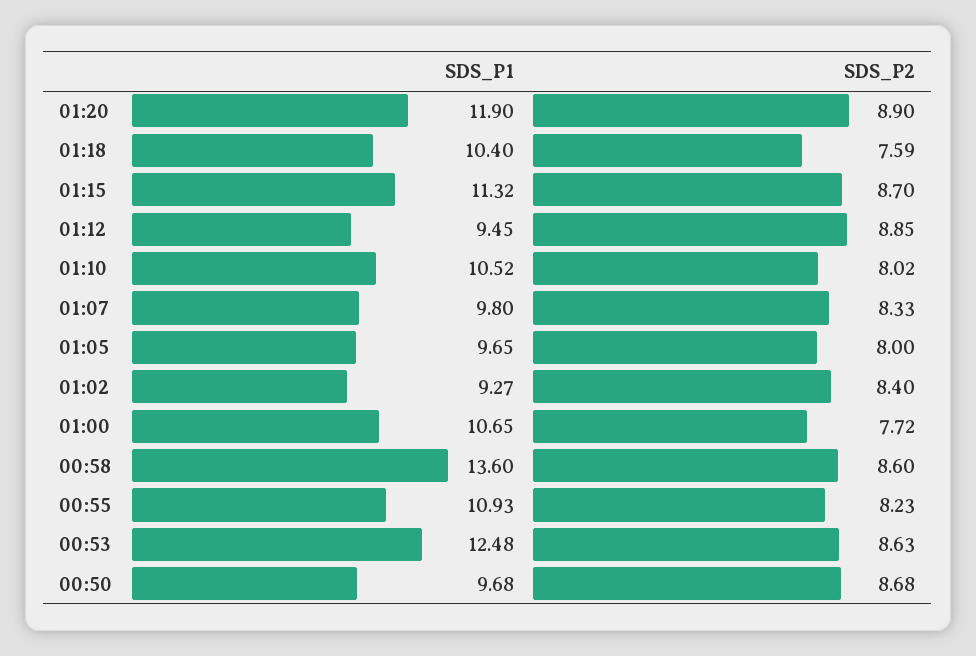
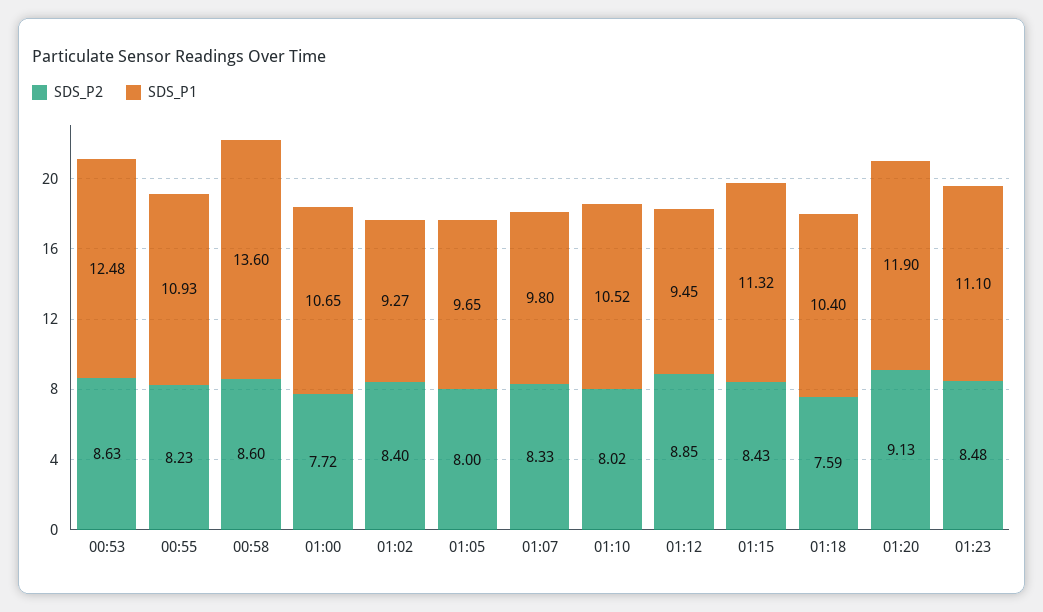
SDS_P2, 01:20: 8.9 -> 9.13
SDS_P2, 01:15: 8.7 -> 8.43
SDS_P1, 00:50: 9.68 -> none
SDS_P2, 00:50: 8.68 -> none
SDS_P2, 01:23: none -> 8.48
SDS_P1, 01:23: none -> 11.1

